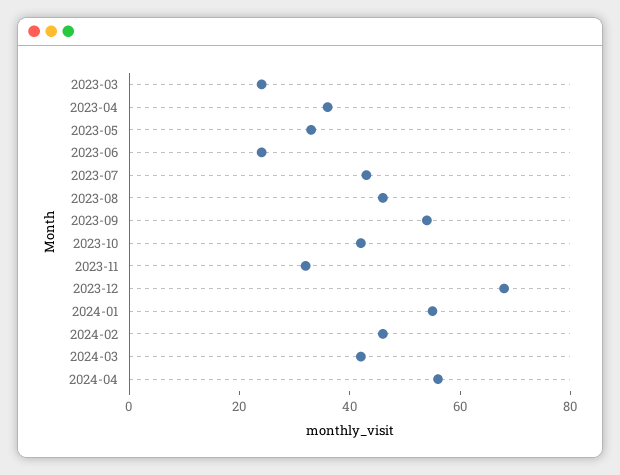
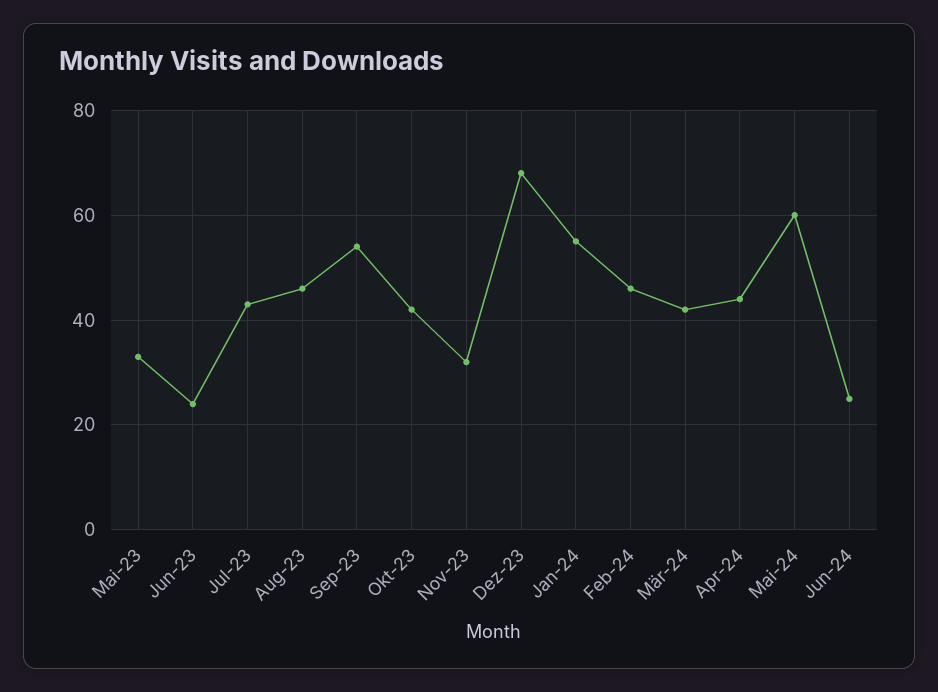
2023-03: 25 -> none
2023-04: 35 -> none
2024-04: 55 -> 45
Mai-24: none -> 60
Jun-24: none -> 25

